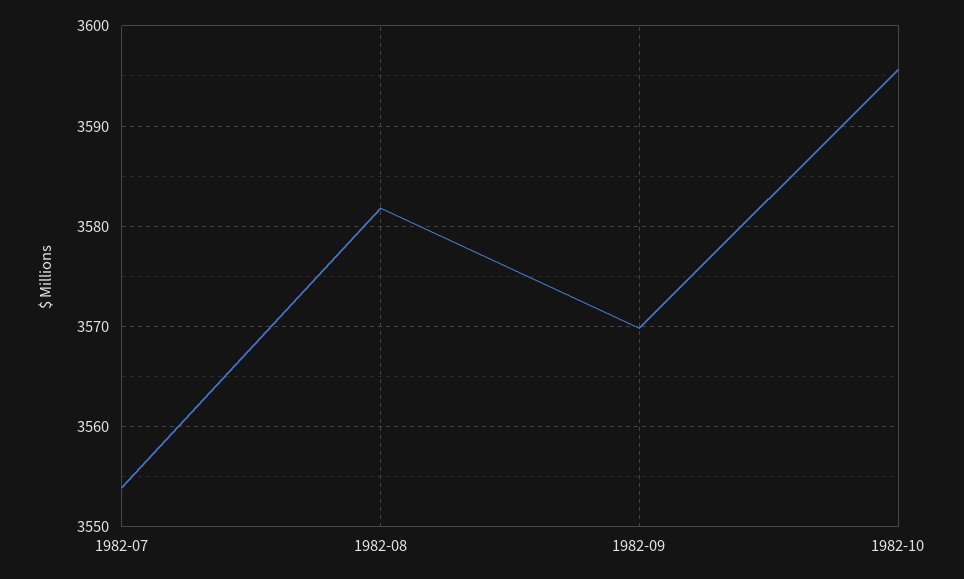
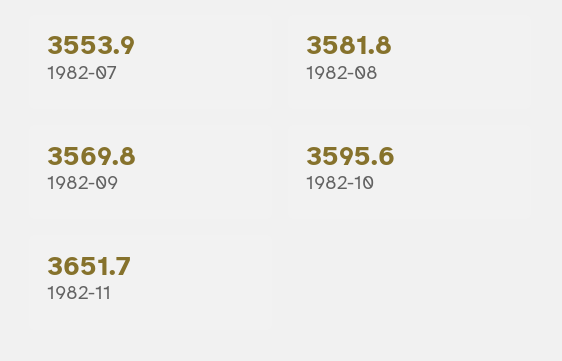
1982-11: none -> 3651.7

